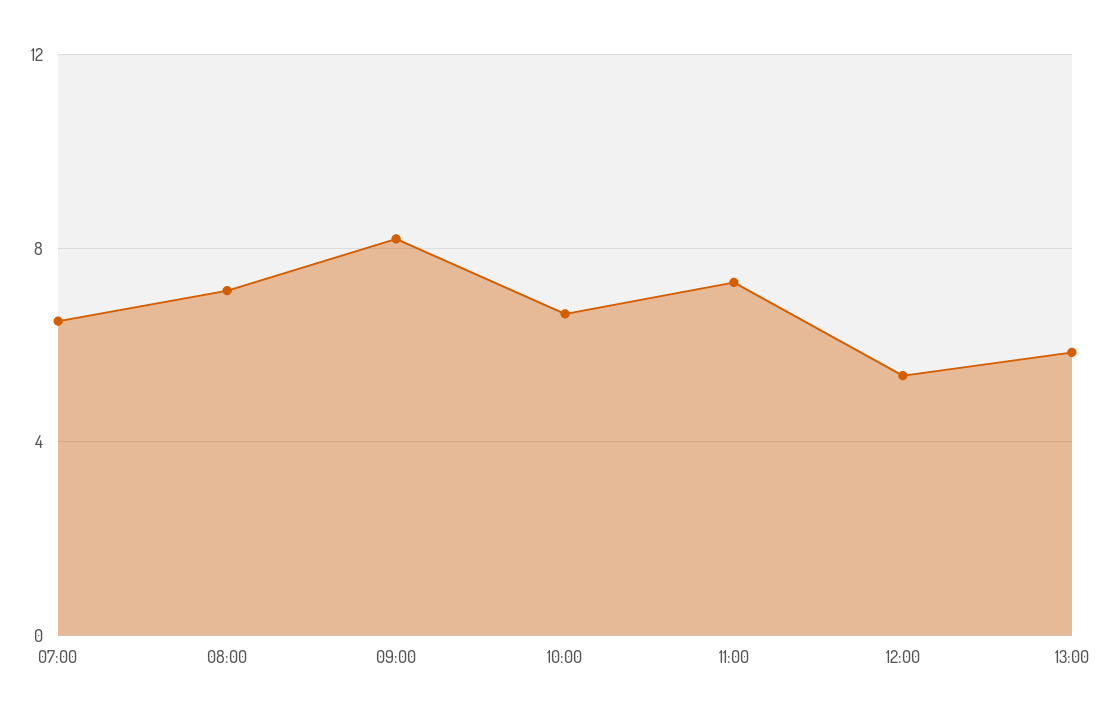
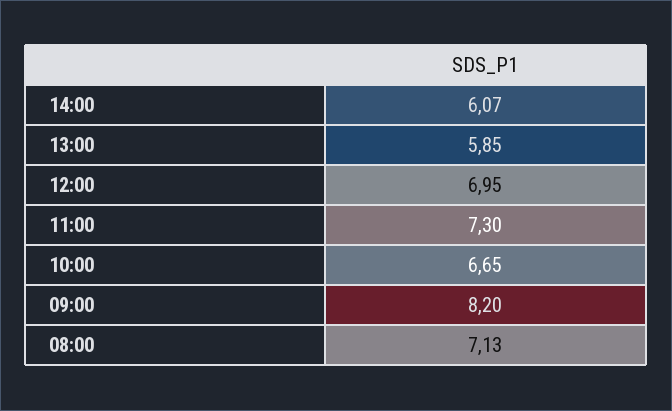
07:00: 6.5 -> none
12:00: 5.5 -> 6.95
14:00: none -> 6.07

